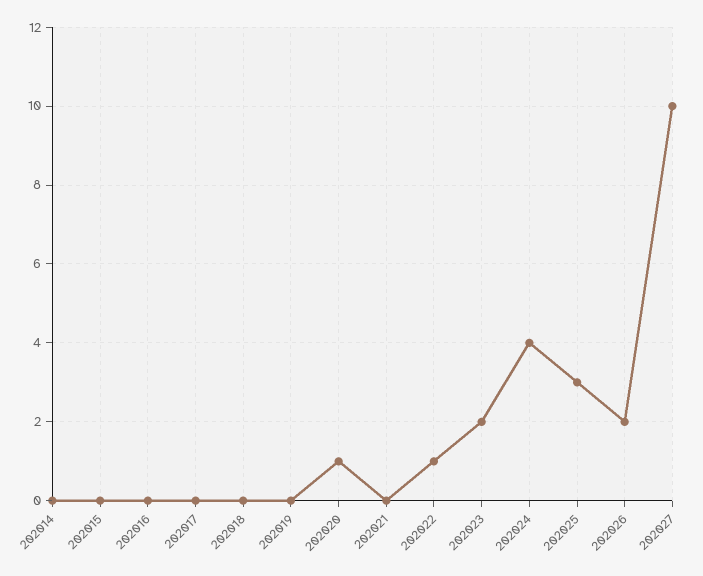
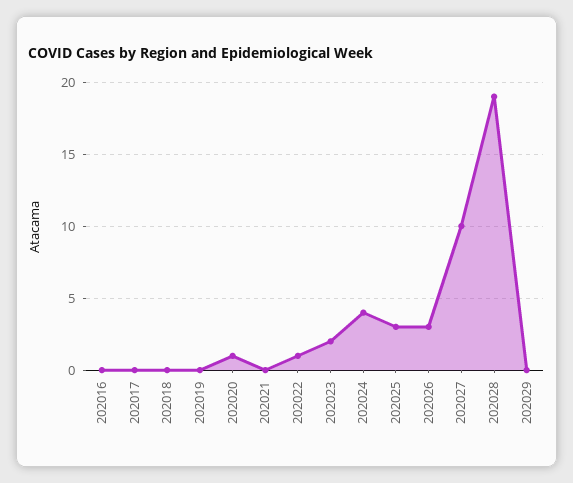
202014: 0 -> none
202015: 0 -> none
202026: 2 -> 3
202028: none -> 19
202029: none -> 0

